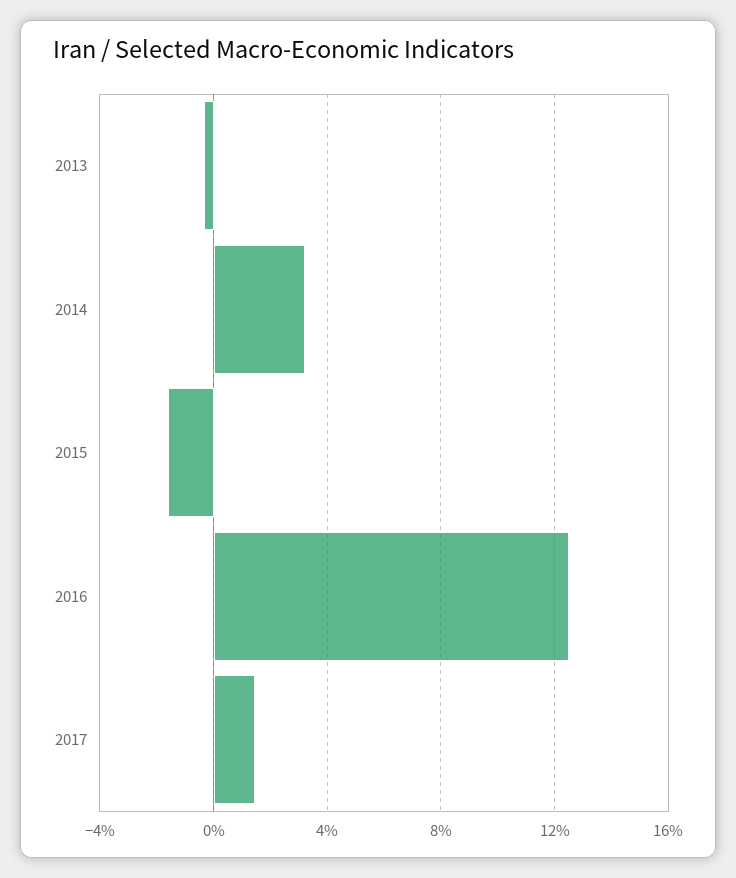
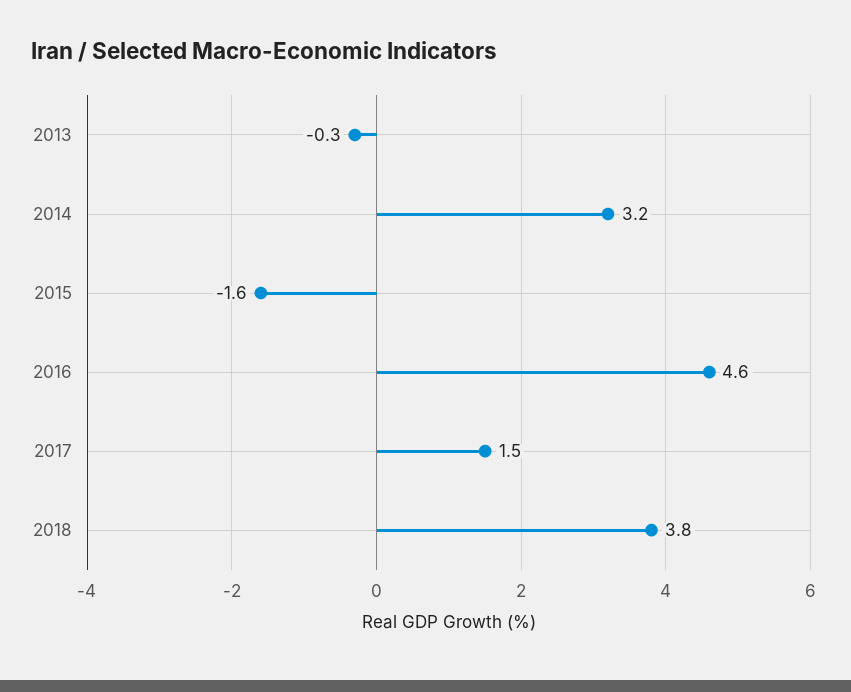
2016: 12.5 -> 4.6
2018: none -> 3.8

